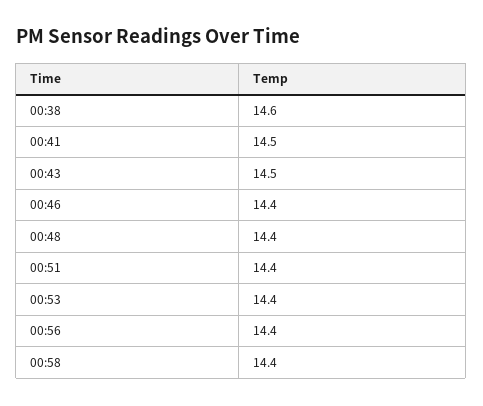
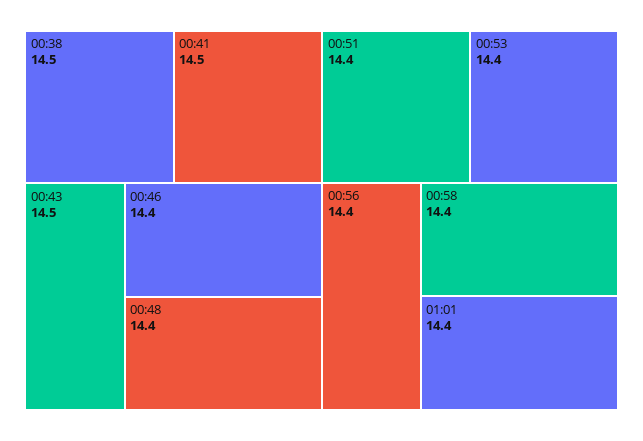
00:38: 14.6 -> 14.5
01:01: none -> 14.4

